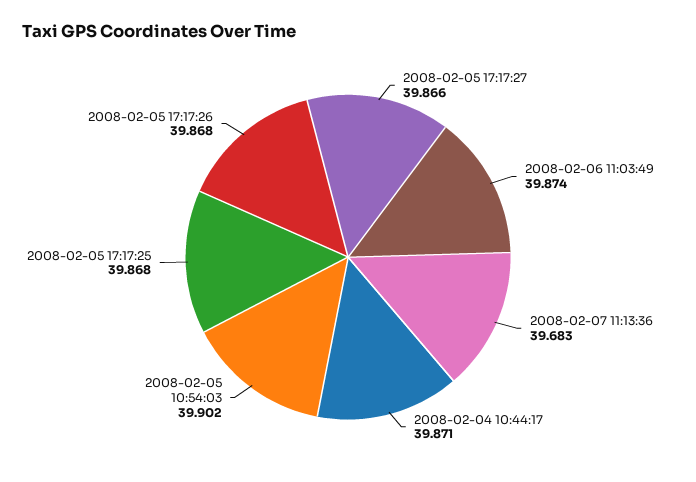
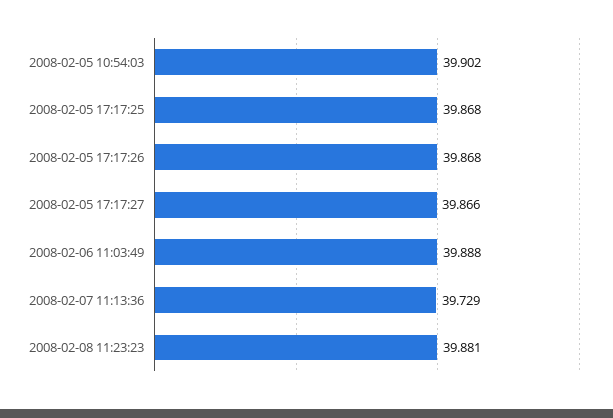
2008-02-06 11:03:49: 39.874 -> 39.888
2008-02-07 11:13:36: 39.683 -> 39.729
2008-02-04 10:44:17: 39.871 -> none
2008-02-08 11:23:23: none -> 39.881

